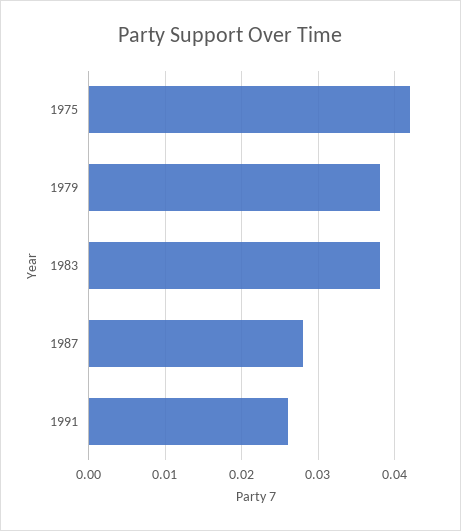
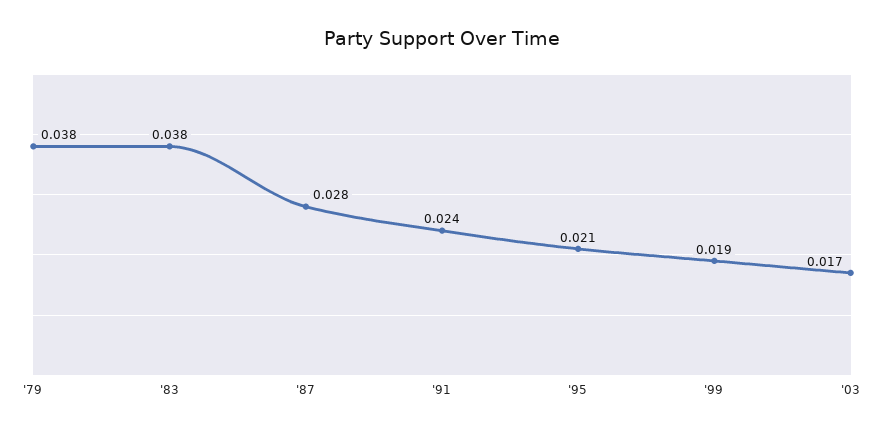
1975: 0.042 -> none
1991: 0.026 -> 0.024
'95: none -> 0.021
'99: none -> 0.019
'03: none -> 0.017

